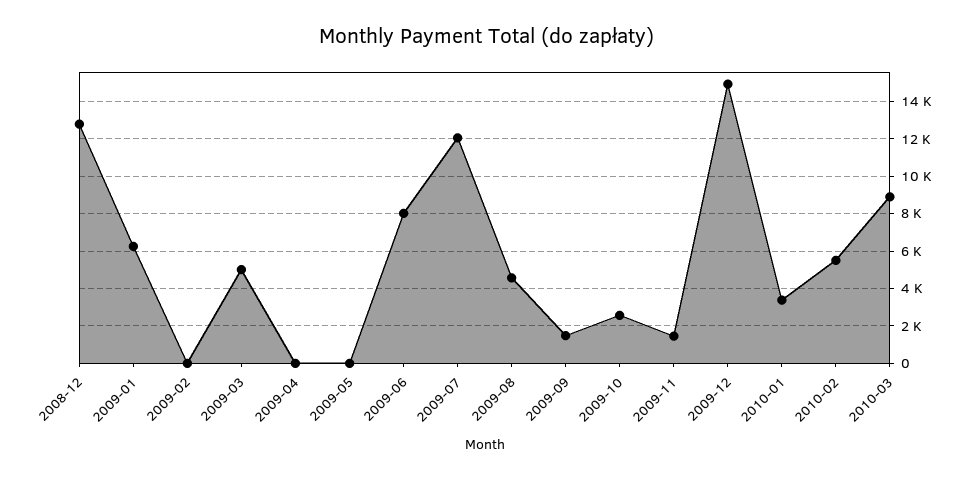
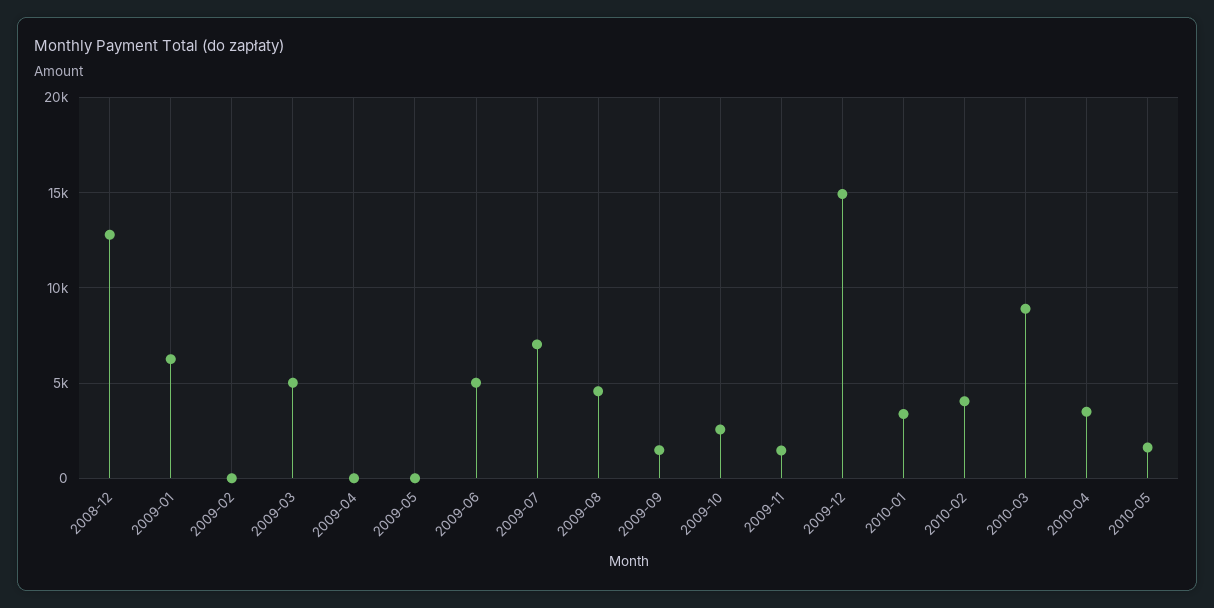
2009-06: 8000 -> 5000
2009-07: 12000 -> 7000
2010-02: 5500 -> 4000
2010-04: none -> 3500
2010-05: none -> 1500

